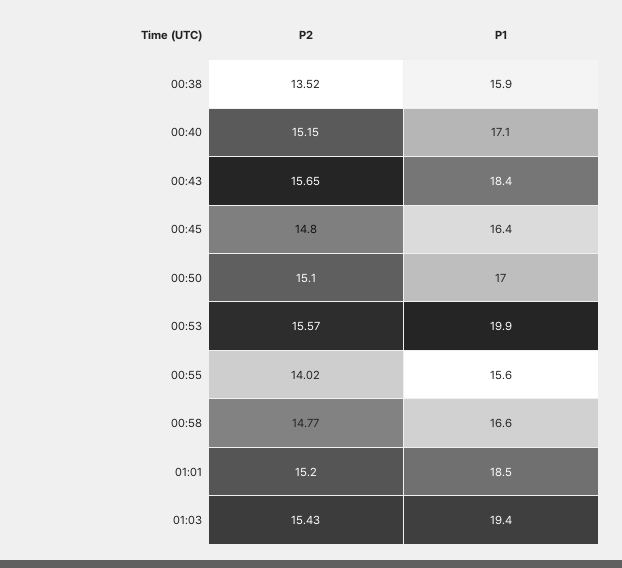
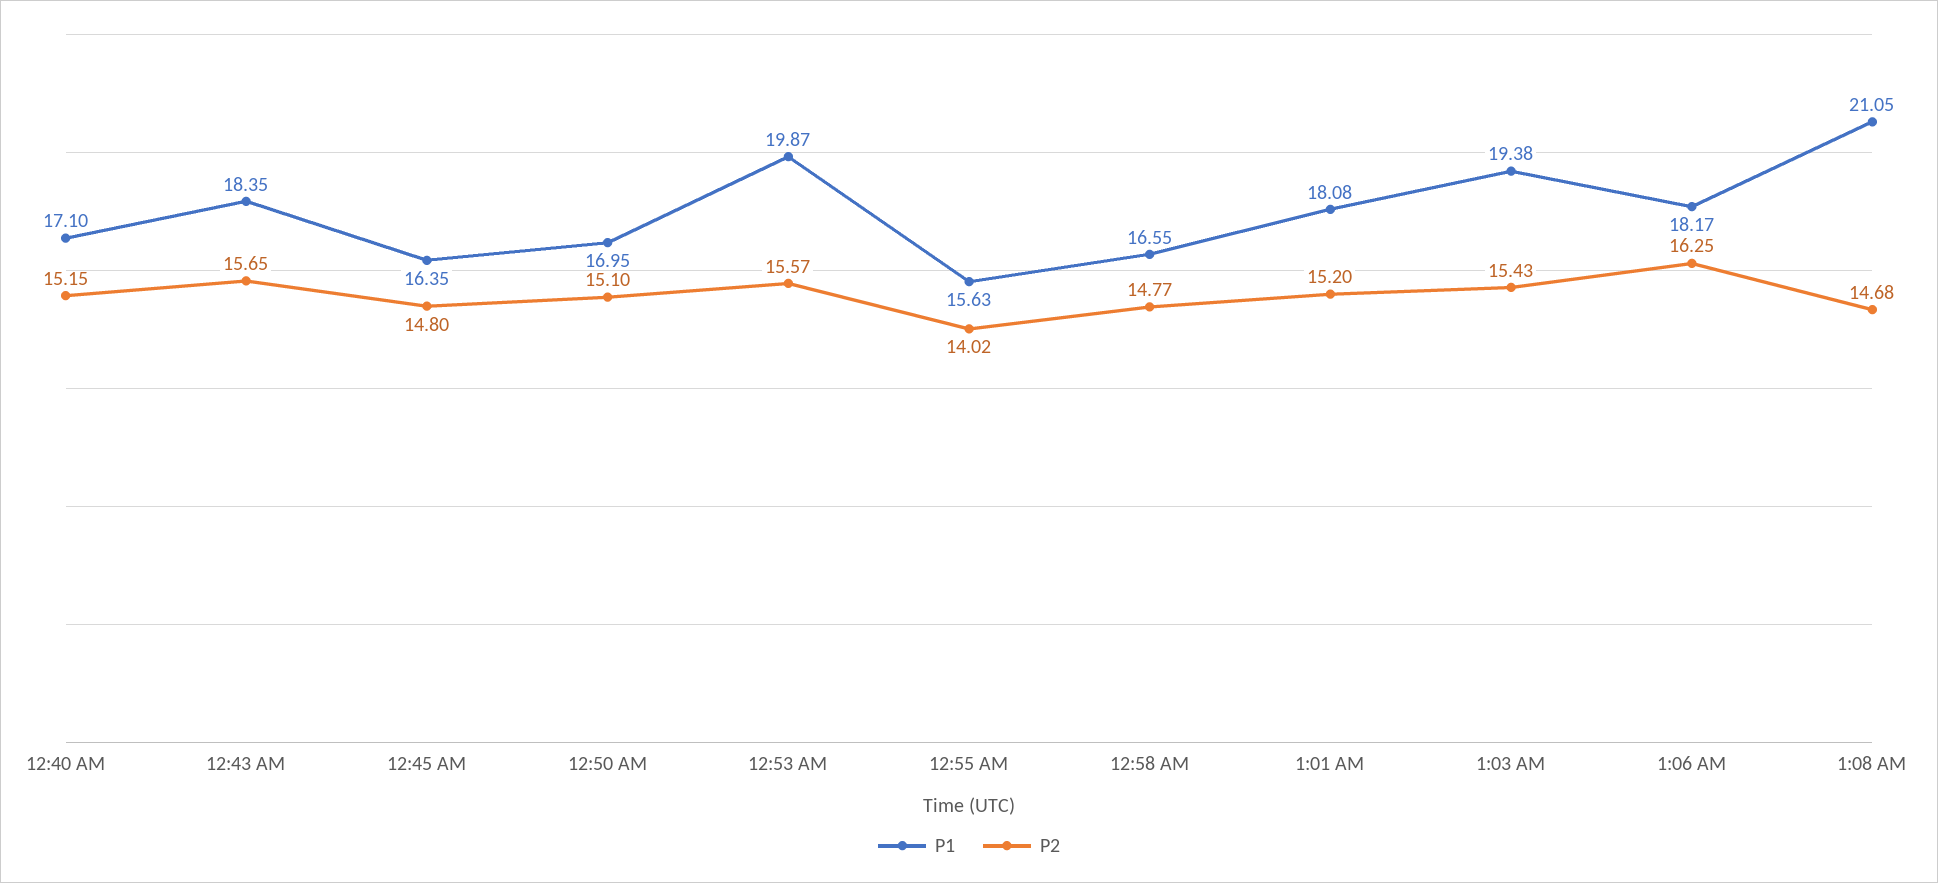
P2, 00:38: 13.52 -> none
P1, 00:38: 15.9 -> none
P1, 01:01: 18.5 -> 18.08
P1, 1:06 AM: none -> 18.17
P2, 1:06 AM: none -> 16.25
P1, 1:08 AM: none -> 21.05
P2, 1:08 AM: none -> 14.68

